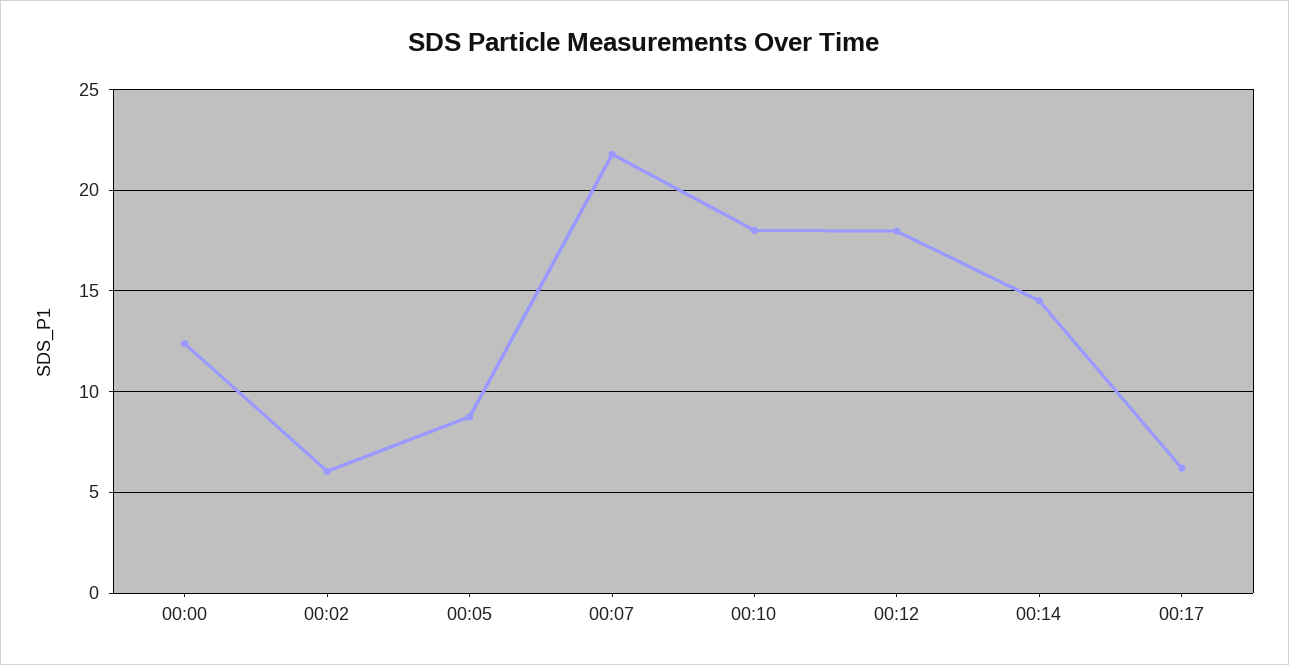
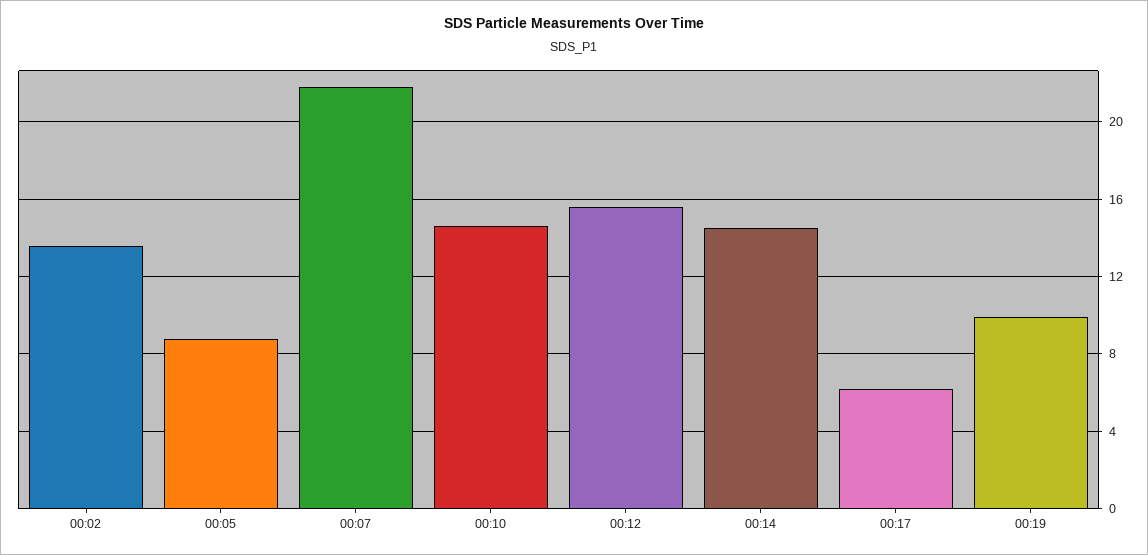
00:00: 12.5 -> none
00:02: 6 -> 13.5
00:10: 18 -> 14.5
00:12: 18 -> 15.5
00:19: none -> 10

